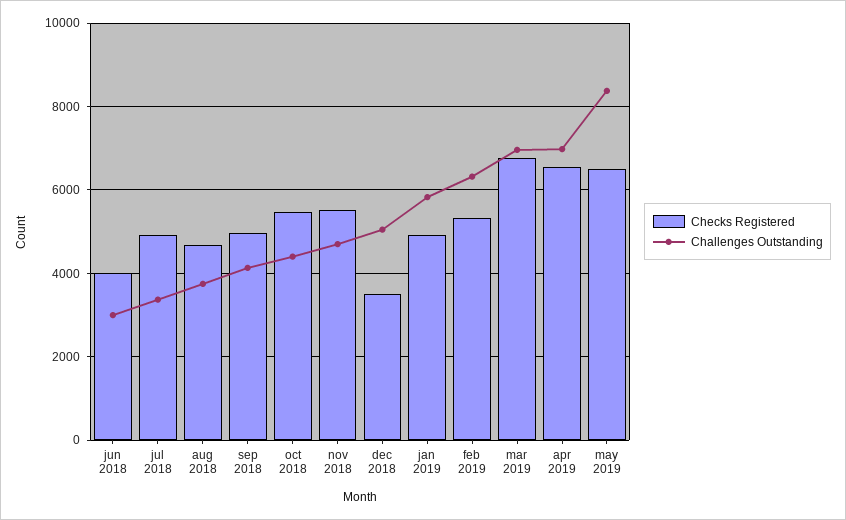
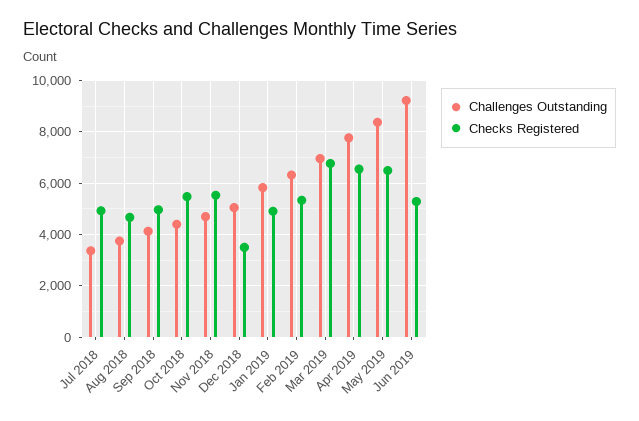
Checks Registered, jun 2018: 4000 -> none
Challenges Outstanding, jun 2018: 3000 -> none
Challenges Outstanding, apr 2019: 7000 -> 7750
Challenges Outstanding, Jun 2019: none -> 9250
Checks Registered, Jun 2019: none -> 5250

